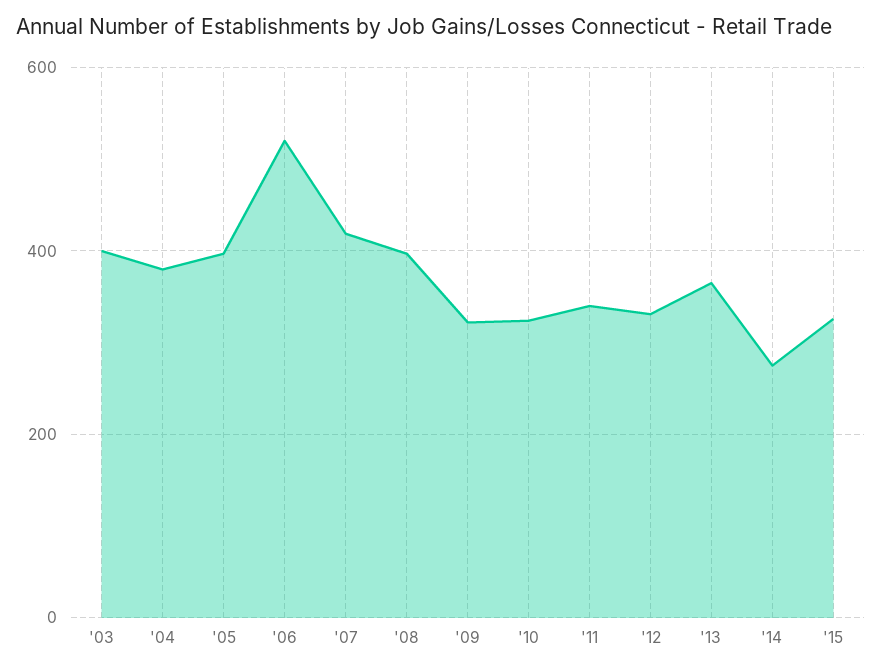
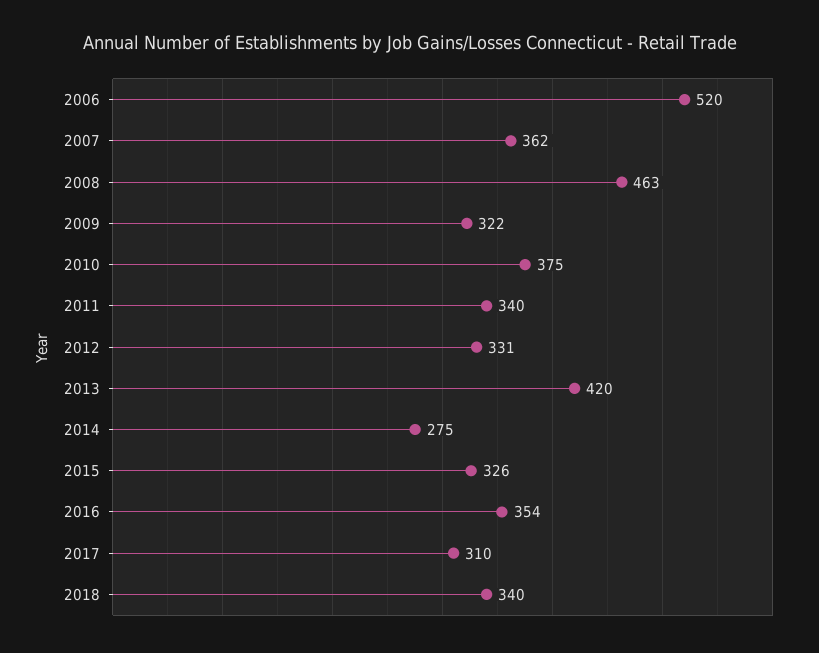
'03: 400 -> none
'04: 380 -> none
'05: 400 -> none
'07: 420 -> 362
'08: 400 -> 463
'10: 320 -> 375
'13: 360 -> 420
2016: none -> 354
2017: none -> 310
2018: none -> 340

